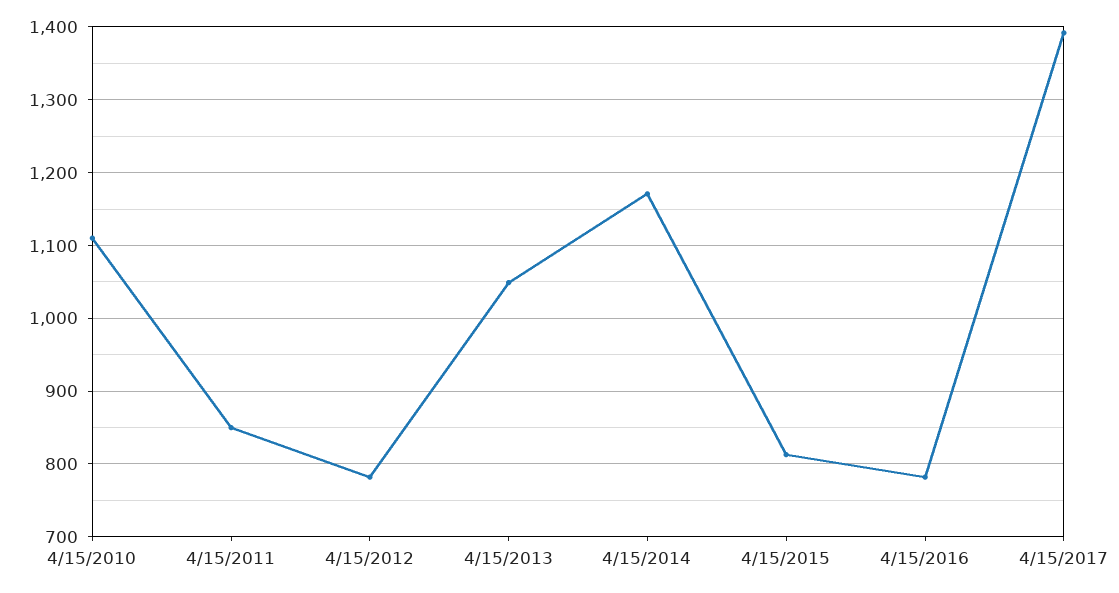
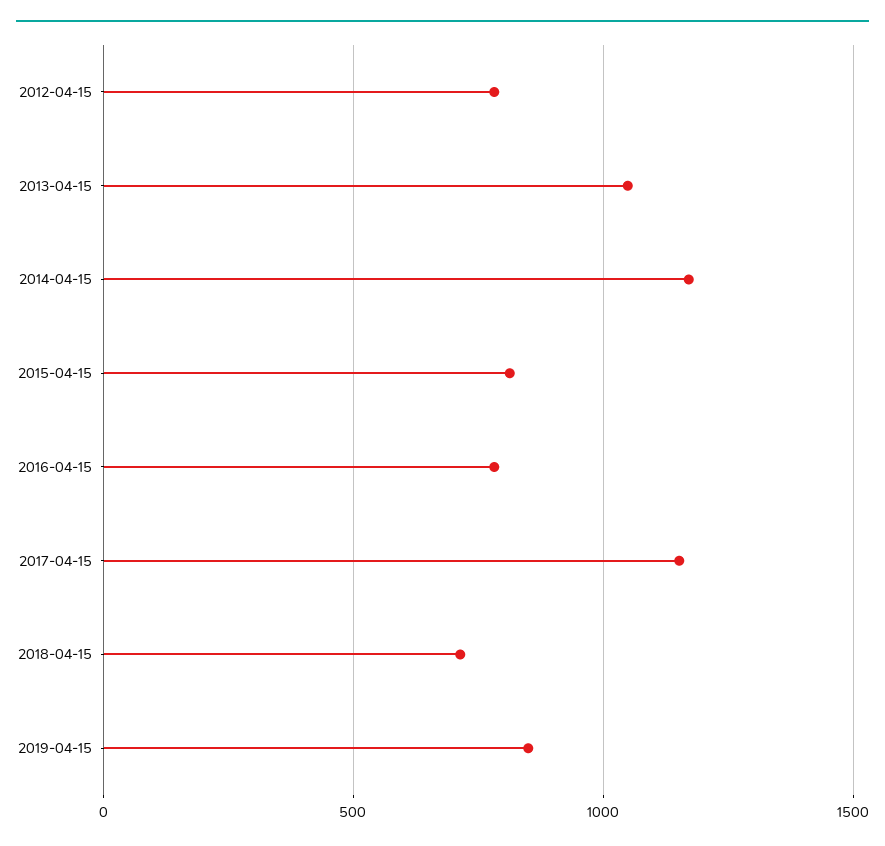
4/15/2010: 1110 -> none
4/15/2011: 850 -> none
4/15/2017: 1390 -> 1150
2018-04-15: none -> 700
2019-04-15: none -> 850

